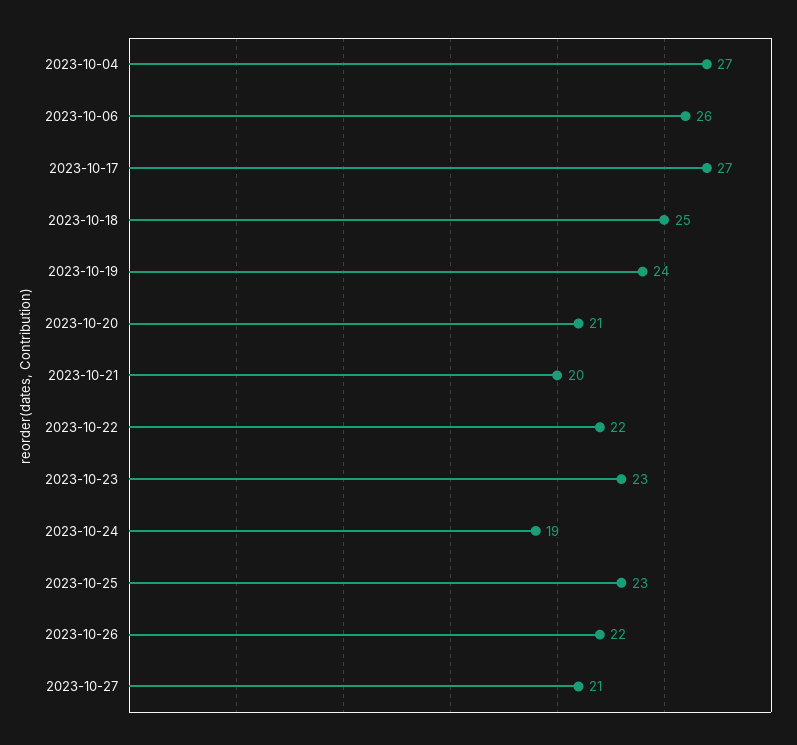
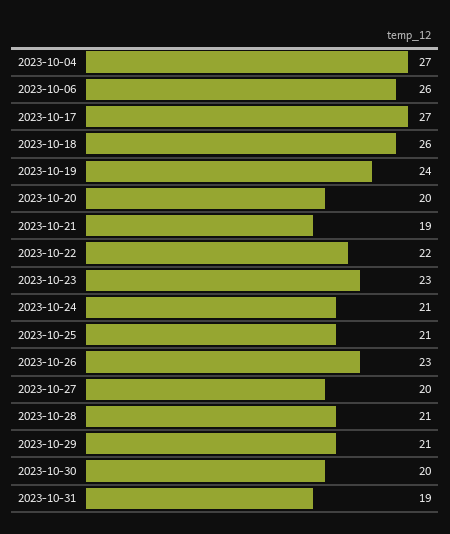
2023-10-18: 25 -> 26
2023-10-20: 21 -> 20
2023-10-21: 20 -> 19
2023-10-24: 19 -> 21
2023-10-25: 23 -> 21
2023-10-26: 22 -> 23
2023-10-27: 21 -> 20
2023-10-28: none -> 21
2023-10-29: none -> 21
2023-10-30: none -> 20
2023-10-31: none -> 19

